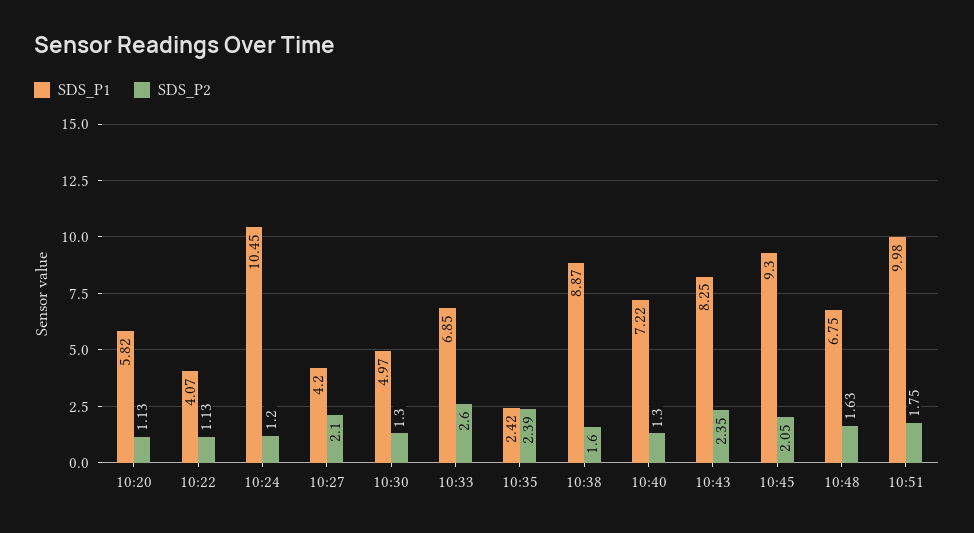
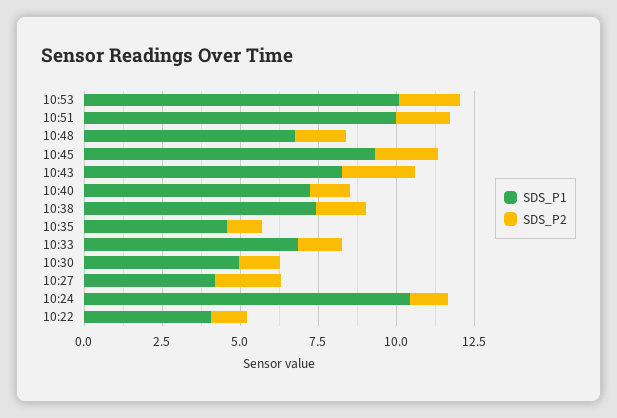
SDS_P1, 10:20: 5.82 -> none
SDS_P2, 10:20: 1.13 -> none
SDS_P2, 10:33: 2.6 -> 1.5
SDS_P1, 10:35: 2.42 -> 4.5
SDS_P2, 10:35: 2.39 -> 1
SDS_P1, 10:38: 8.87 -> 7.5
SDS_P1, 10:53: none -> 10
SDS_P2, 10:53: none -> 2

